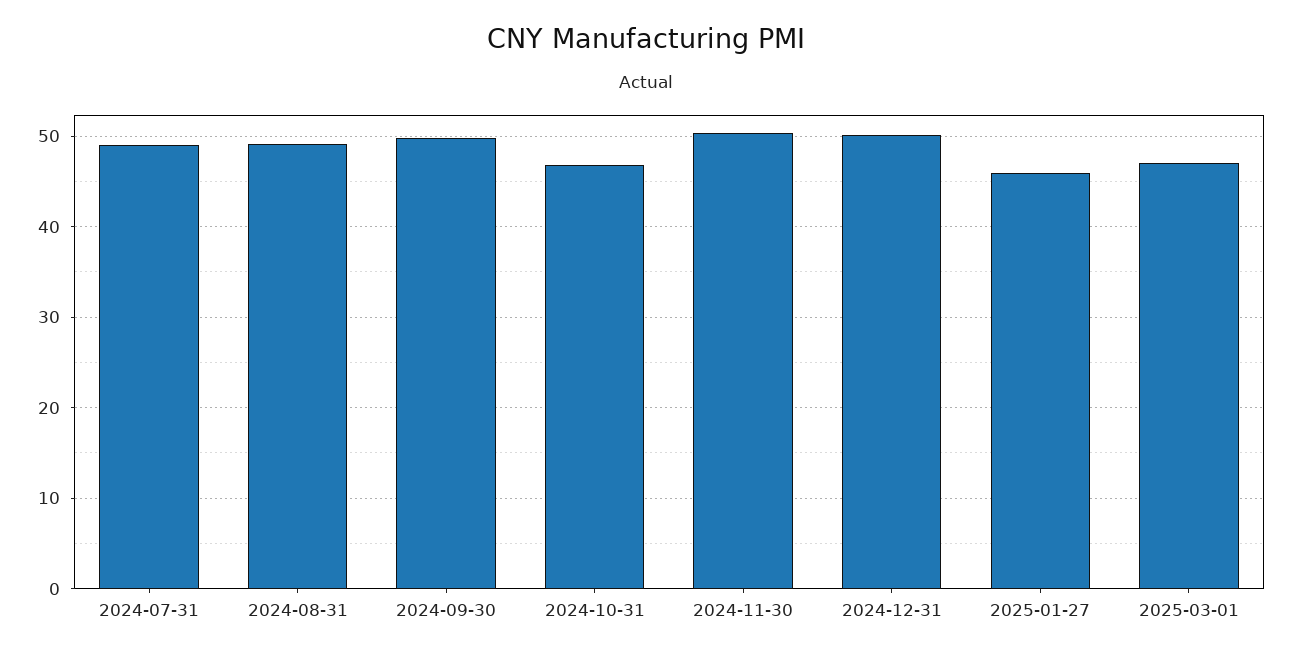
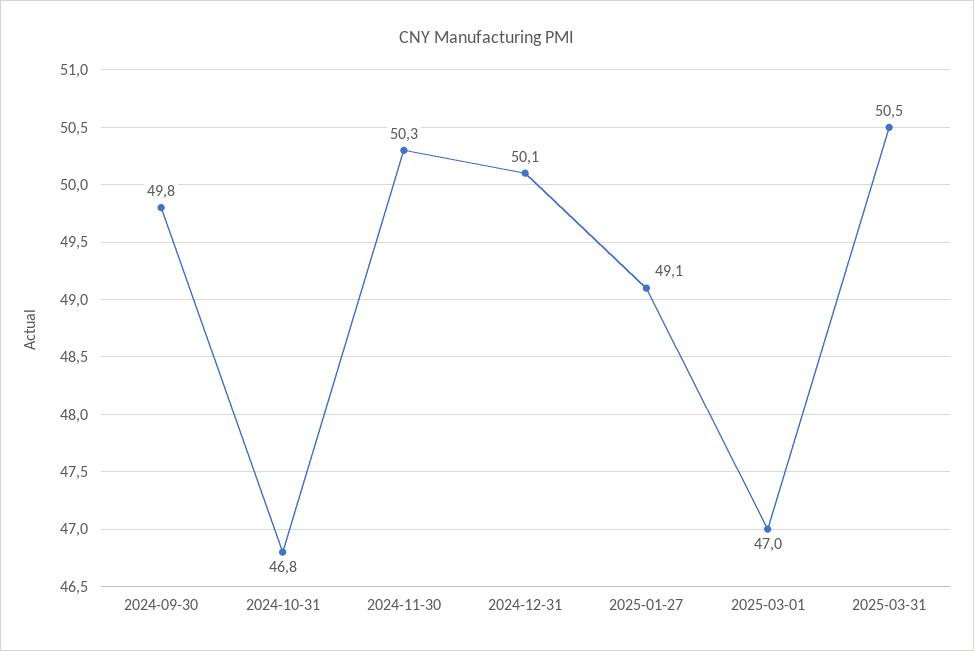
2024-07-31: 49 -> none
2024-08-31: 49 -> none
2025-01-27: 46 -> 49.1
2025-03-31: none -> 50.5

